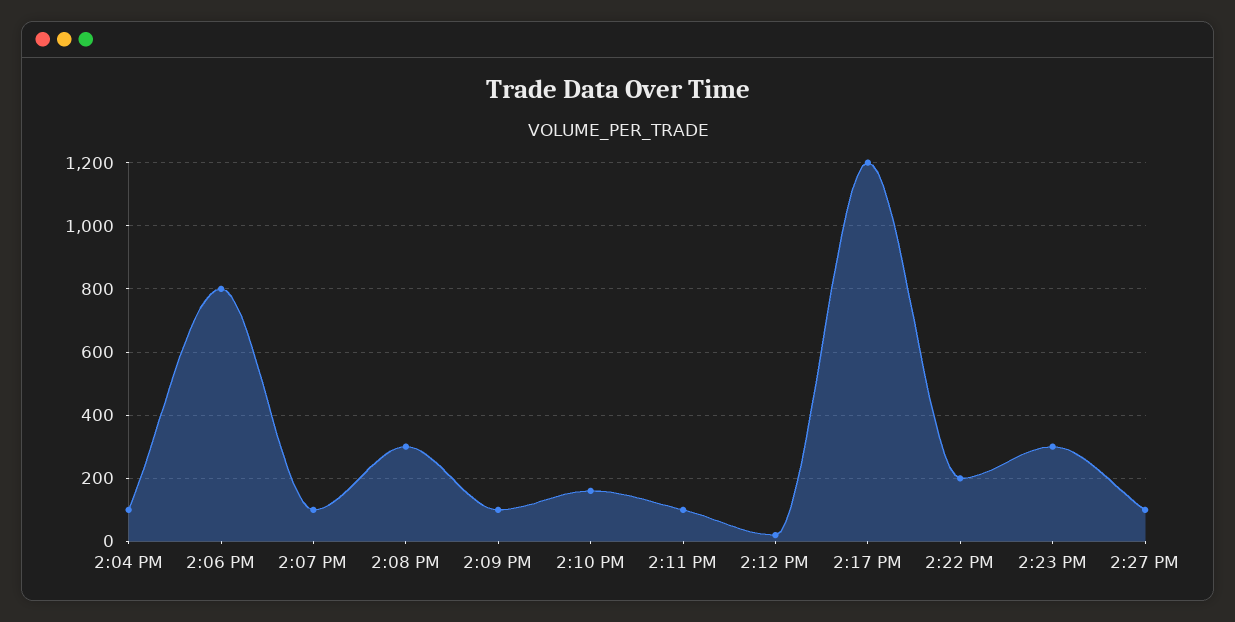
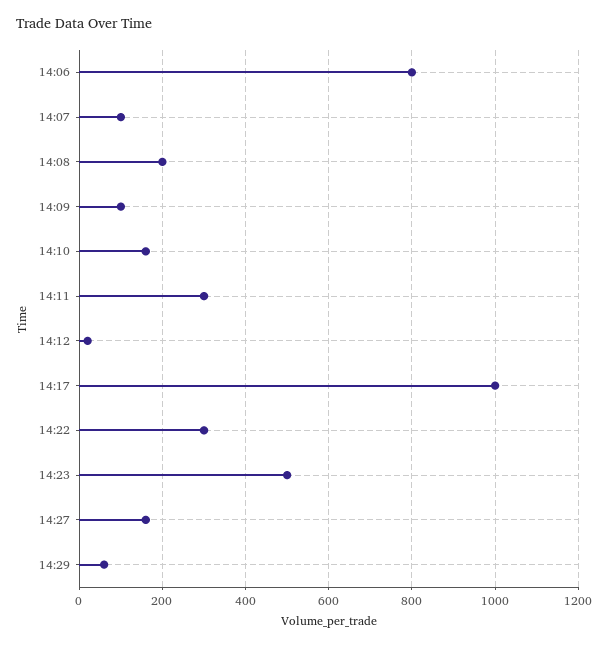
2:04 PM: 100 -> none
2:08 PM: 300 -> 200
2:11 PM: 100 -> 300
2:17 PM: 1200 -> 1000
2:22 PM: 200 -> 300
2:23 PM: 300 -> 500
2:27 PM: 100 -> 160
14:29: none -> 60

